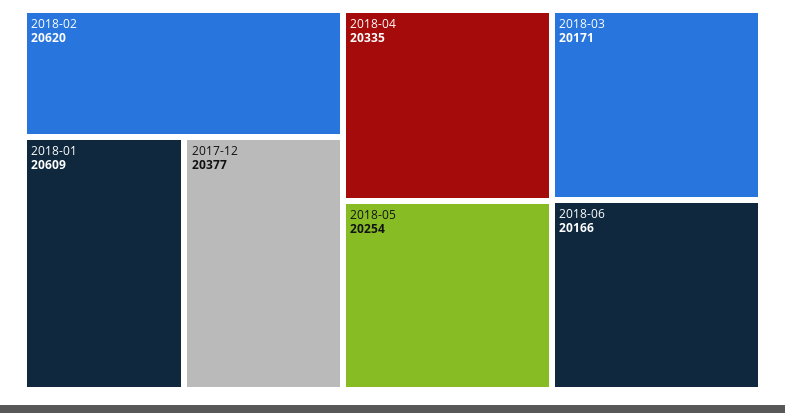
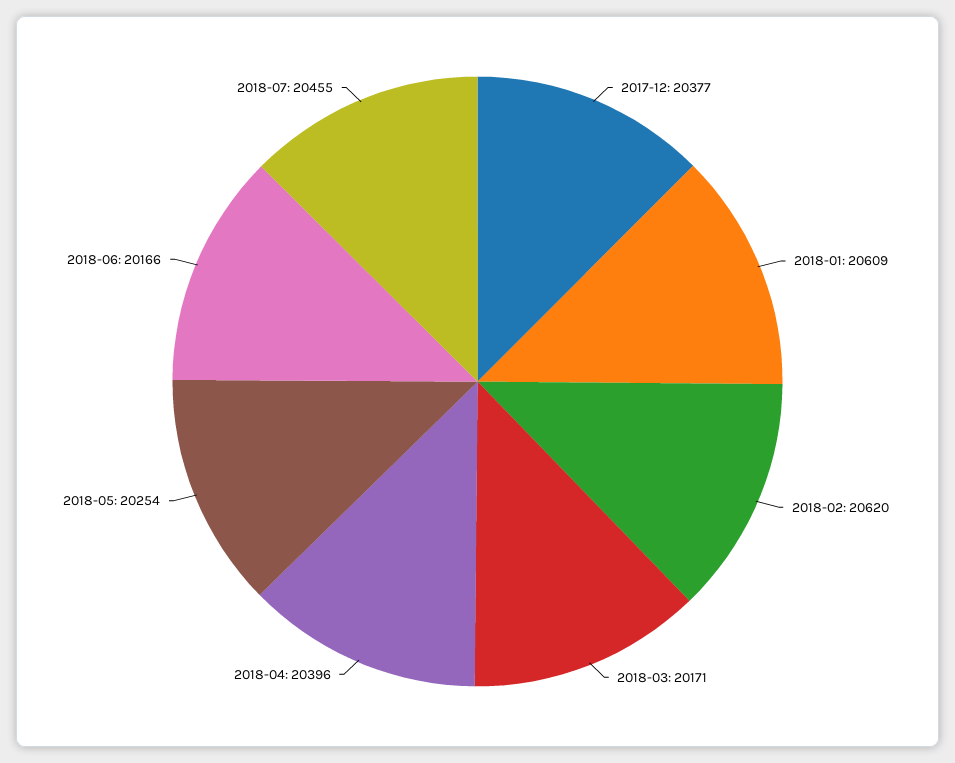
2018-04: 20335 -> 20396
2018-07: none -> 20455

